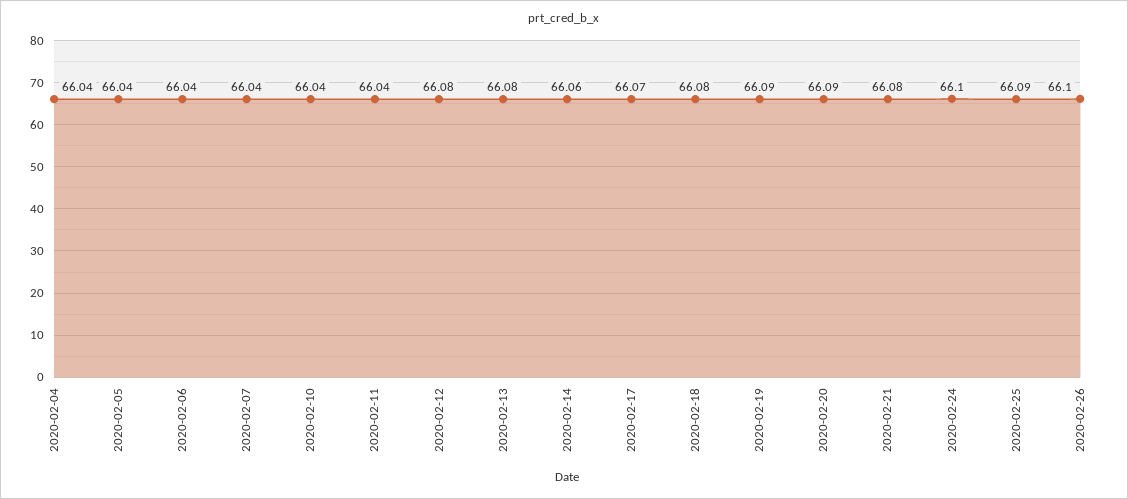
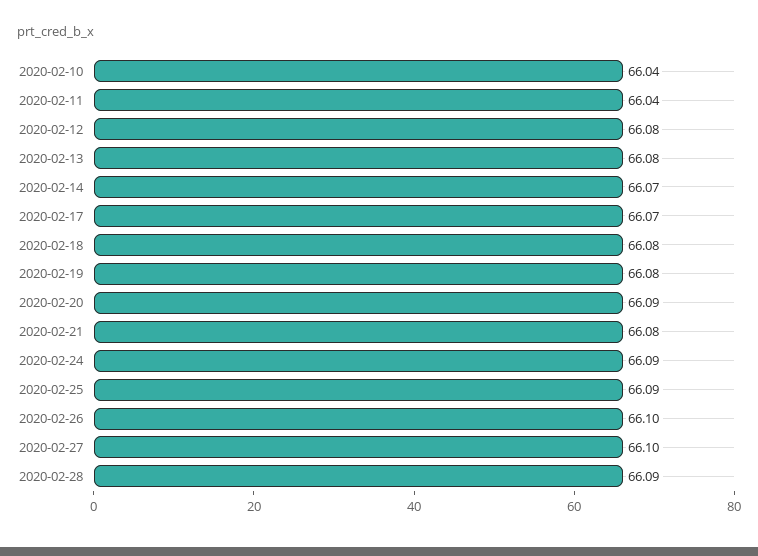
2020-02-04: 66.04 -> none
2020-02-05: 66.04 -> none
2020-02-06: 66.04 -> none
2020-02-07: 66.04 -> none
2020-02-14: 66.06 -> 66.07
2020-02-19: 66.09 -> 66.08
2020-02-24: 66.1 -> 66.09
2020-02-27: none -> 66.1
2020-02-28: none -> 66.09

